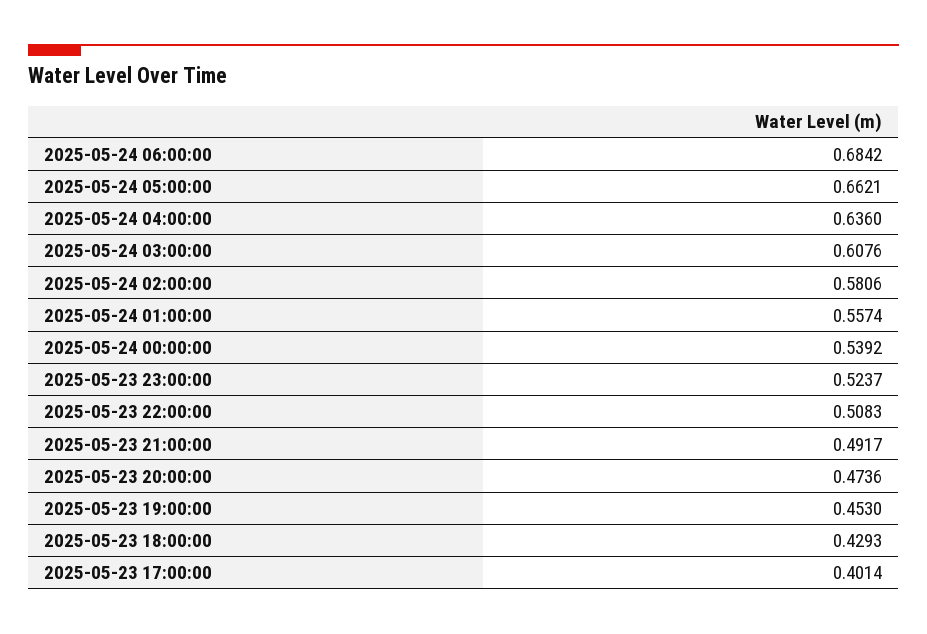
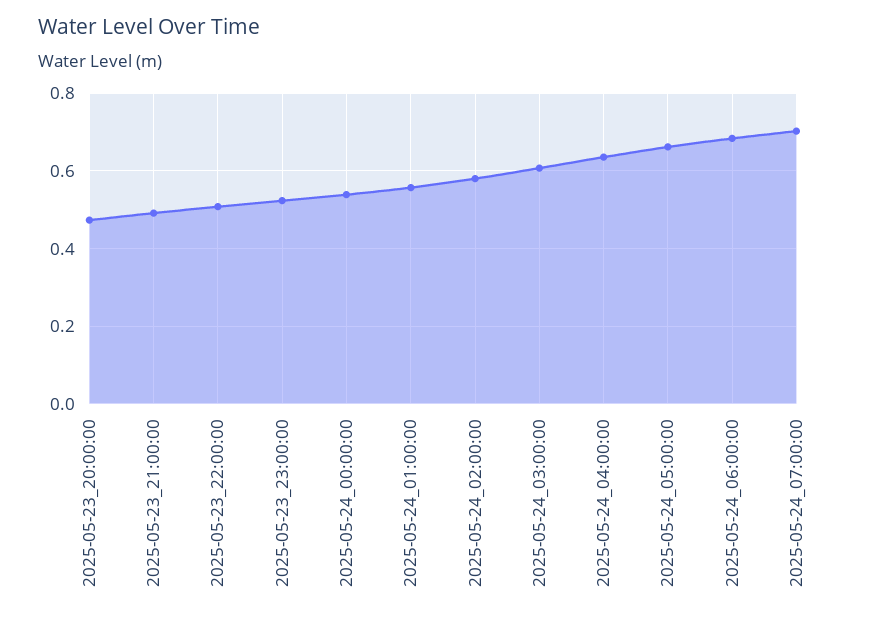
2025-05-23 19:00:00: 0.453 -> none
2025-05-23 18:00:00: 0.4293 -> none
2025-05-23 17:00:00: 0.4014 -> none
2025-05-24_07:00:00: none -> 0.7

